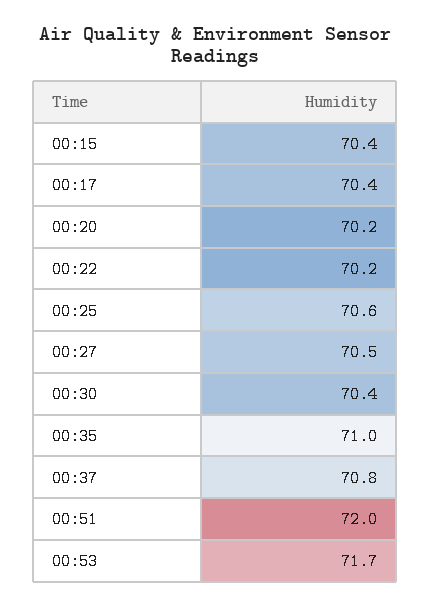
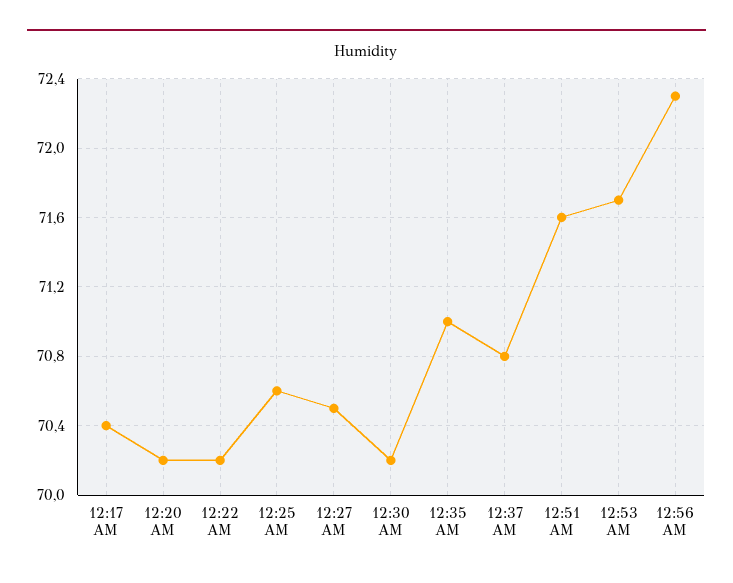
00:15: 70.4 -> none
00:30: 70.4 -> 70.2
00:51: 72 -> 71.6
12:56 AM: none -> 72.3

